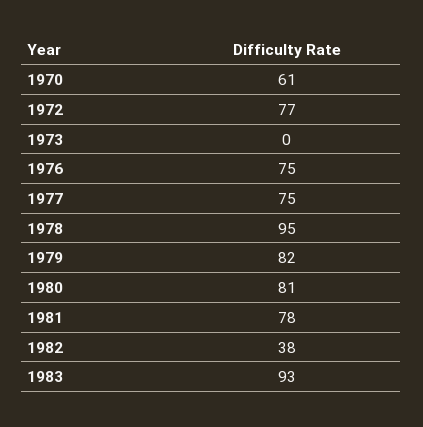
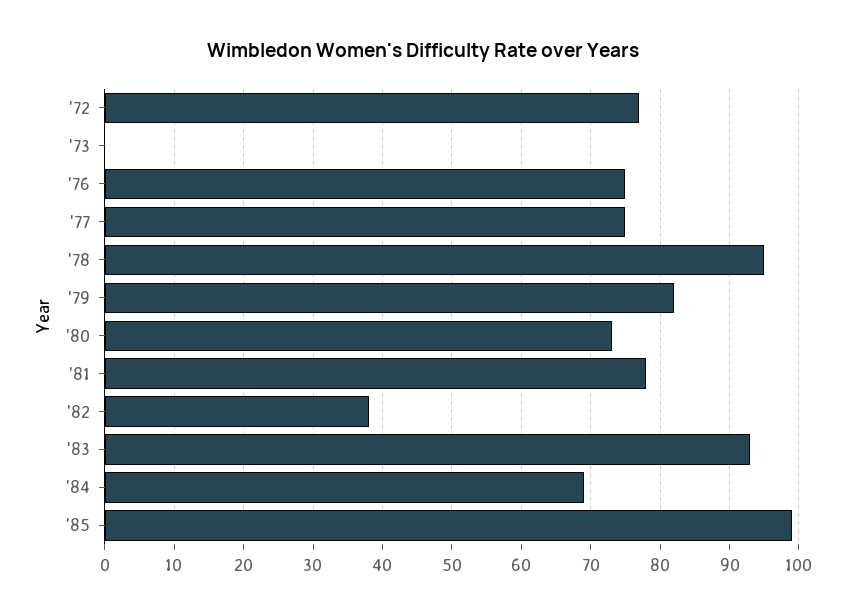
1970: 61 -> none
1980: 81 -> 73
'84: none -> 69
'85: none -> 99

